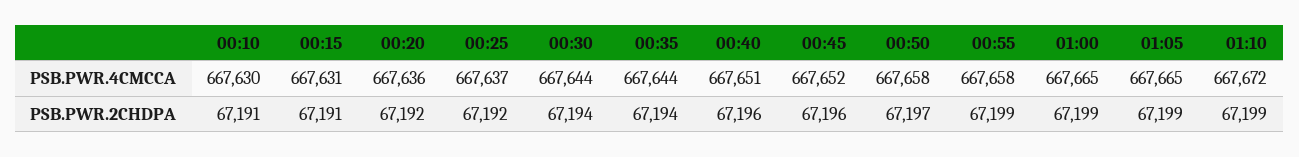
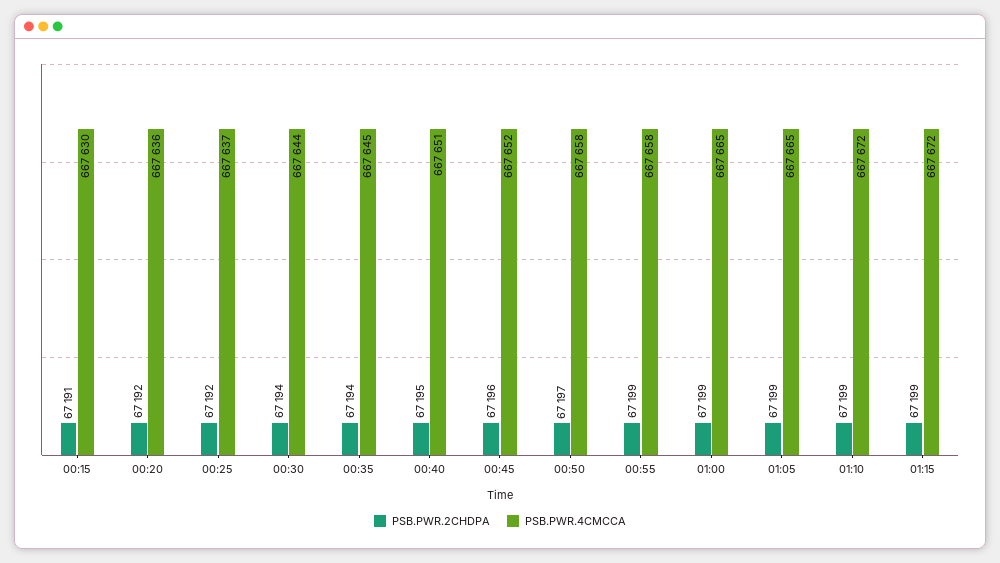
PSB.PWR.4CMCCA, 00:10: 667630 -> none
PSB.PWR.4CMCCA, 00:15: 667631 -> 667630
PSB.PWR.4CMCCA, 00:35: 667644 -> 667645
PSB.PWR.2CHDPA, 00:10: 67191 -> none
PSB.PWR.2CHDPA, 00:40: 67196 -> 67195
PSB.PWR.2CHDPA, 01:15: none -> 67199
PSB.PWR.4CMCCA, 01:15: none -> 667672

